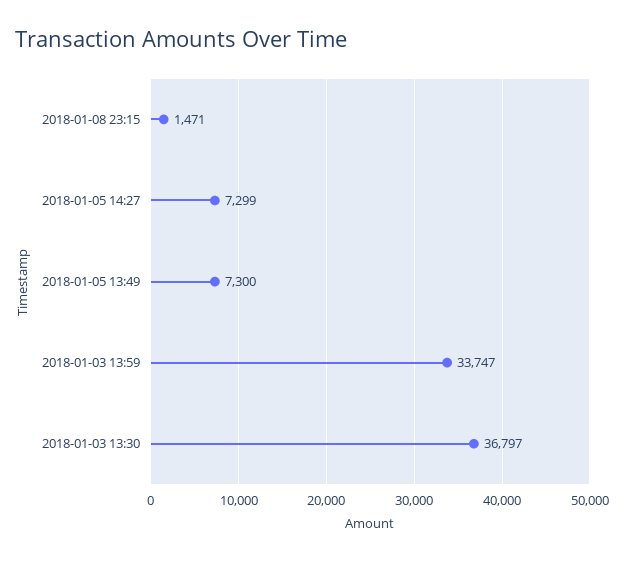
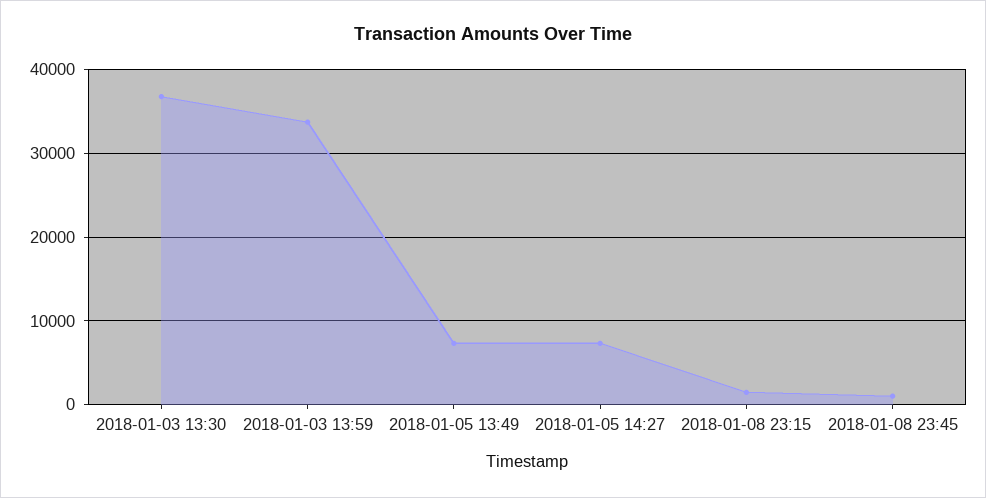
2018-01-08 23:45: none -> 1000

